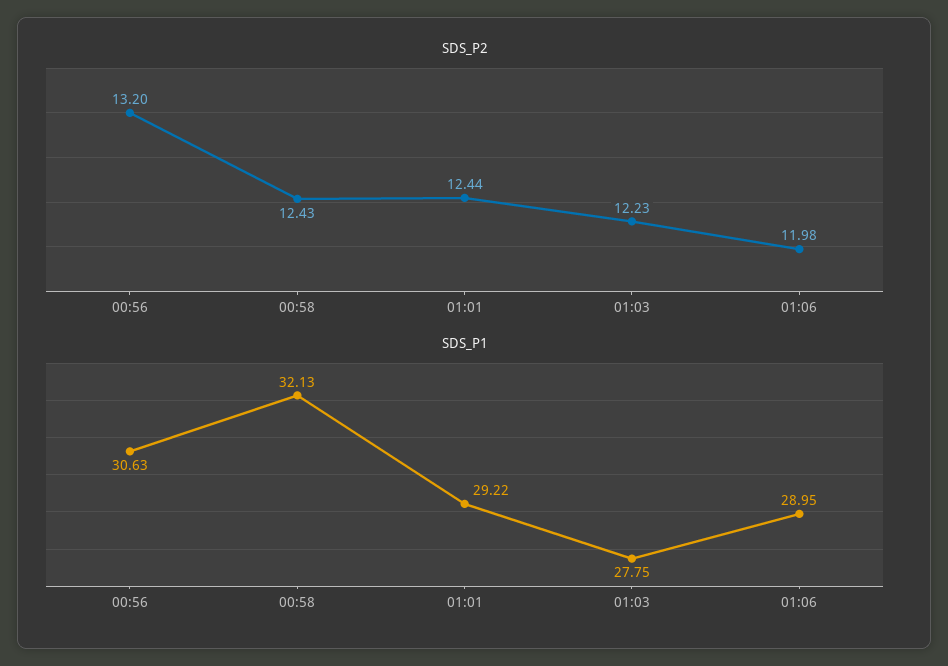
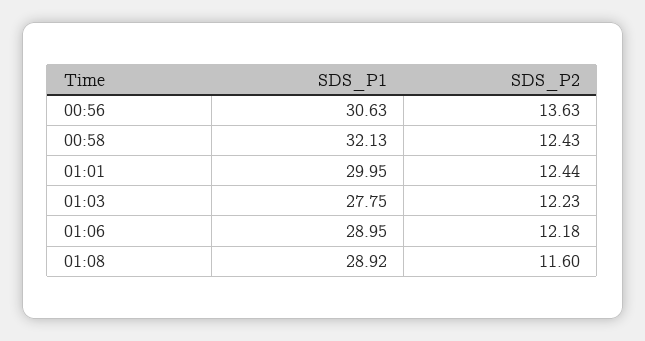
SDS_P2, 00:56: 13.2 -> 13.63
SDS_P2, 01:06: 11.98 -> 12.18
SDS_P1, 01:01: 29.22 -> 29.95
SDS_P1, 01:08: none -> 28.92
SDS_P2, 01:08: none -> 11.6

